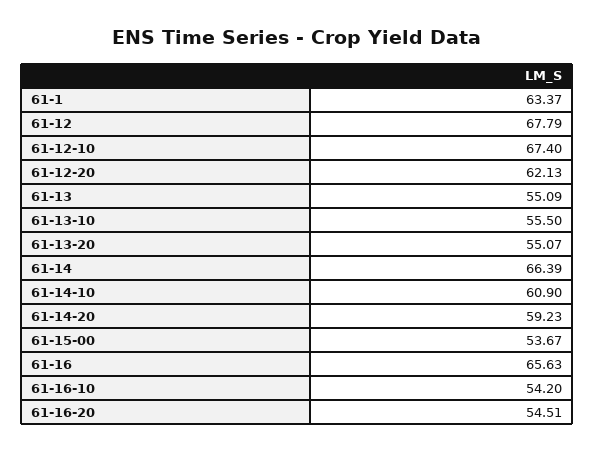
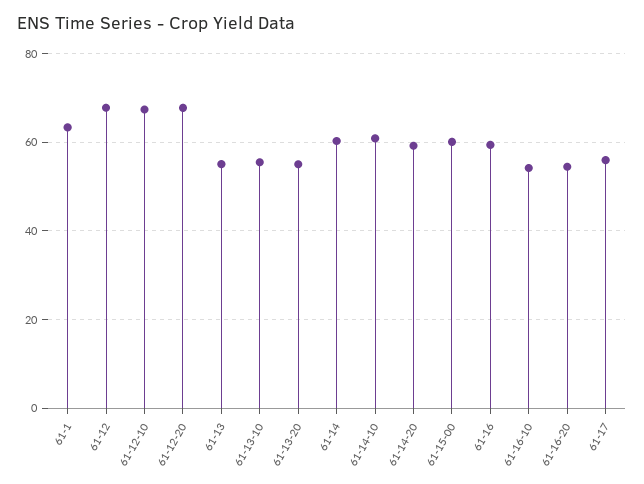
61-12-20: 62.13 -> 68
61-14: 66.39 -> 60
61-15-00: 53.67 -> 60
61-16: 65.63 -> 60
61-17: none -> 56

